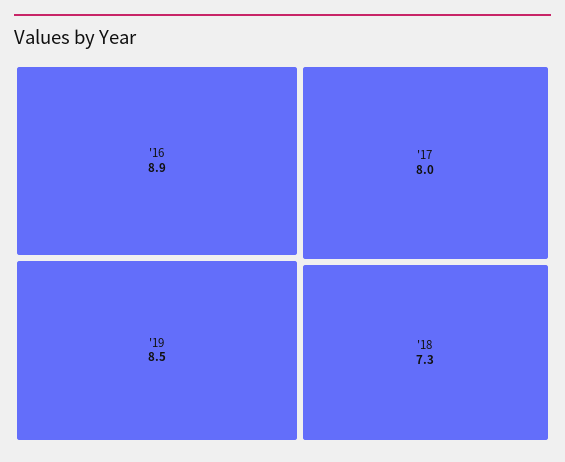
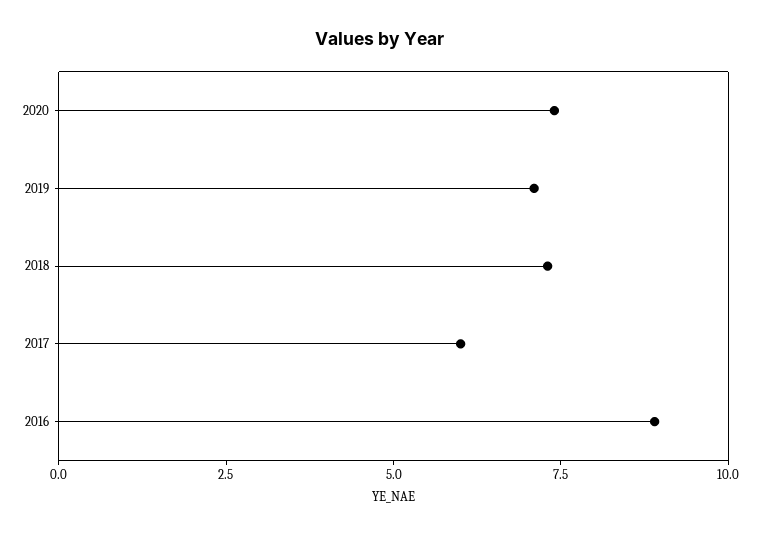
'19: 8.5 -> 7
'17: 8 -> 6
2020: none -> 7.5

